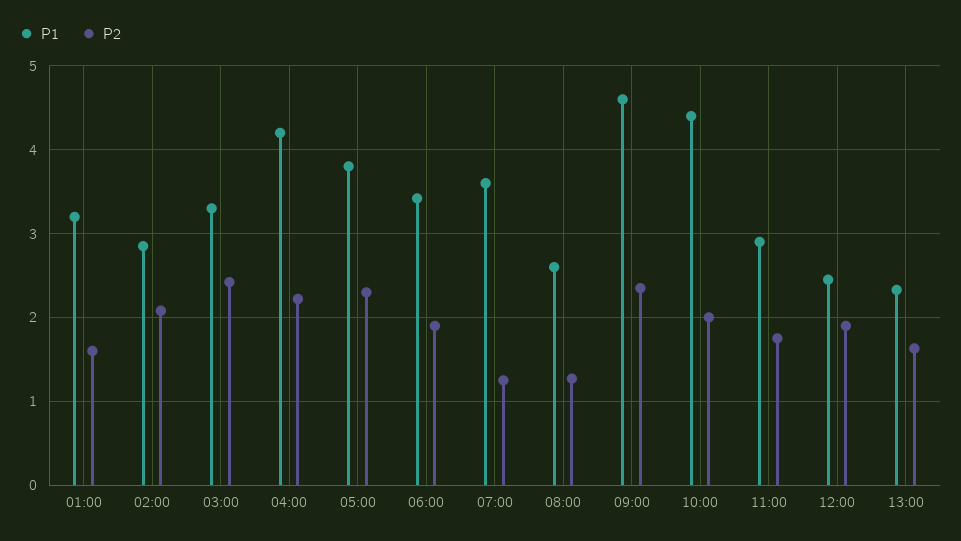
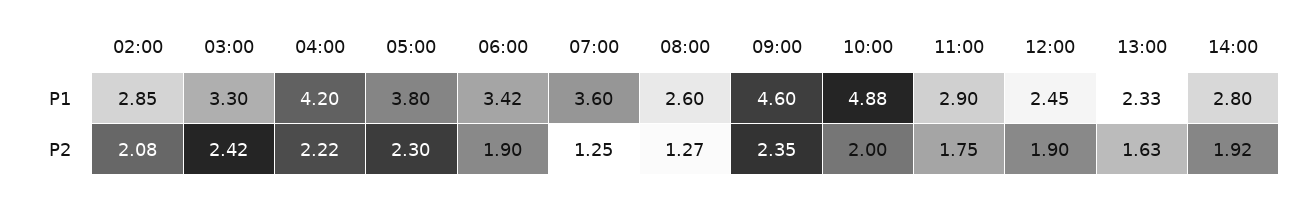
P1, 01:00: 3.2 -> none
P2, 01:00: 1.6 -> none
P1, 10:00: 4.4 -> 4.88
P1, 14:00: none -> 2.8
P2, 14:00: none -> 1.92

